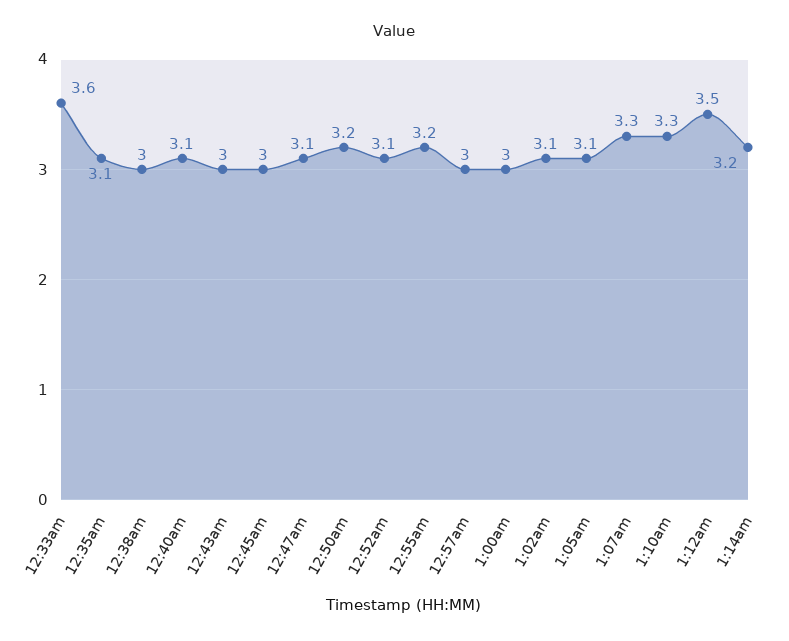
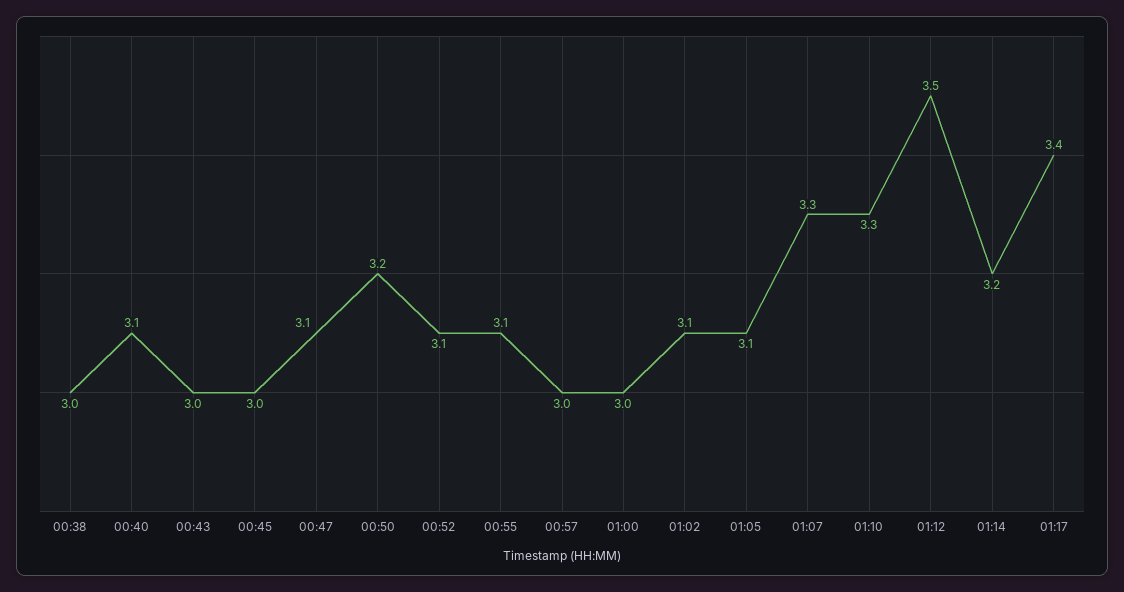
12:33am: 3.6 -> none
12:35am: 3.1 -> none
12:55am: 3.2 -> 3.1
01:17: none -> 3.4

